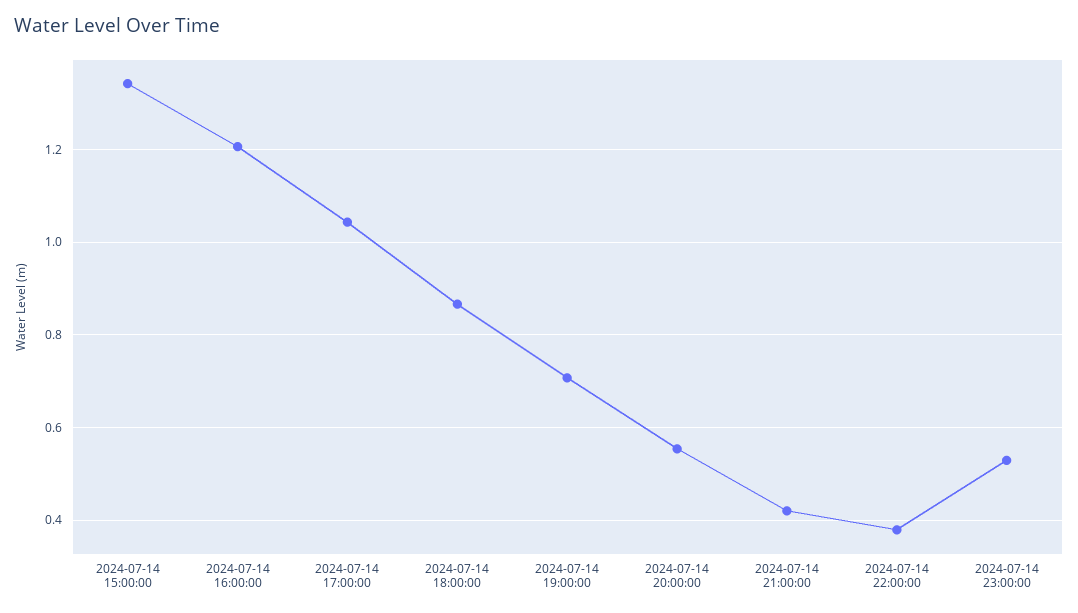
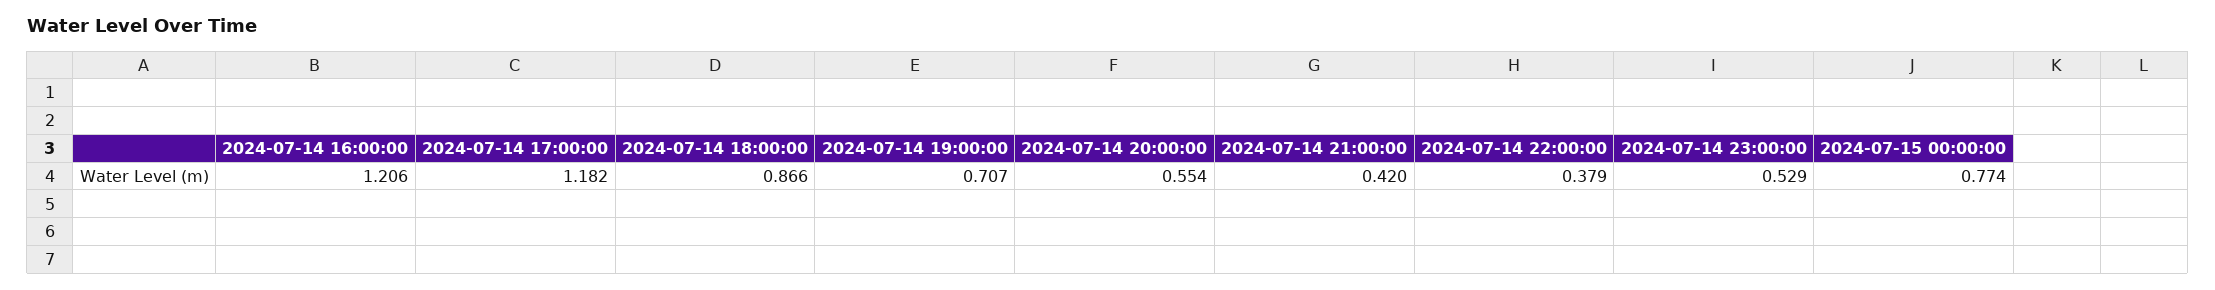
2024-07-14 15:00:00: 1.34 -> none
2024-07-14 17:00:00: 1.04 -> 1.182
2024-07-15 00:00:00: none -> 0.774

